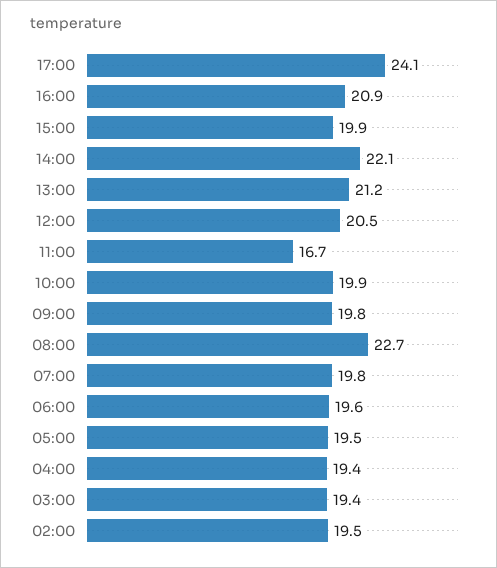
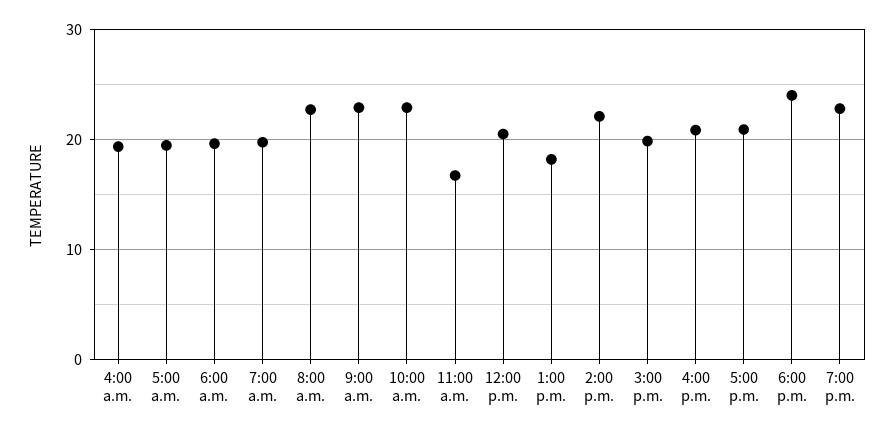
17:00: 24.1 -> 21
13:00: 21.2 -> 18
10:00: 19.9 -> 23
09:00: 19.8 -> 23
03:00: 19.4 -> none
02:00: 19.5 -> none
6:00 p.m.: none -> 24
7:00 p.m.: none -> 23

